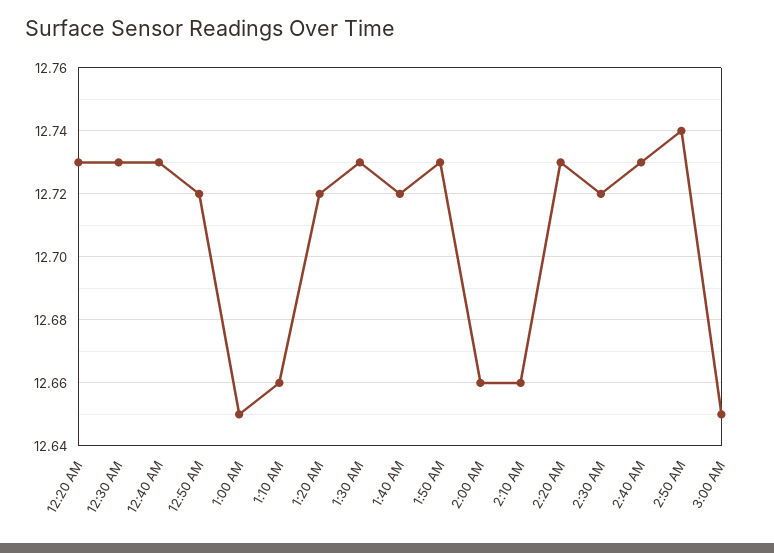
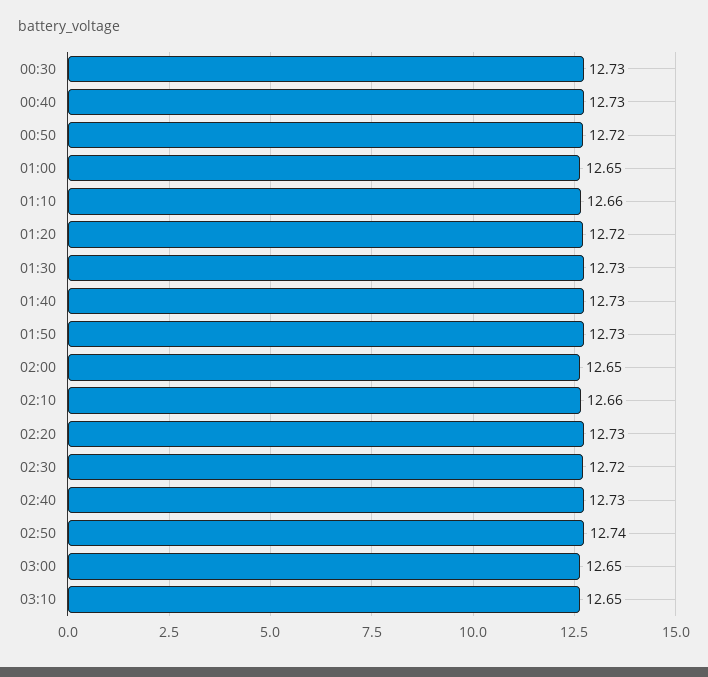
12:20 AM: 12.73 -> none
1:40 AM: 12.72 -> 12.73
2:00 AM: 12.66 -> 12.65
03:10: none -> 12.65

